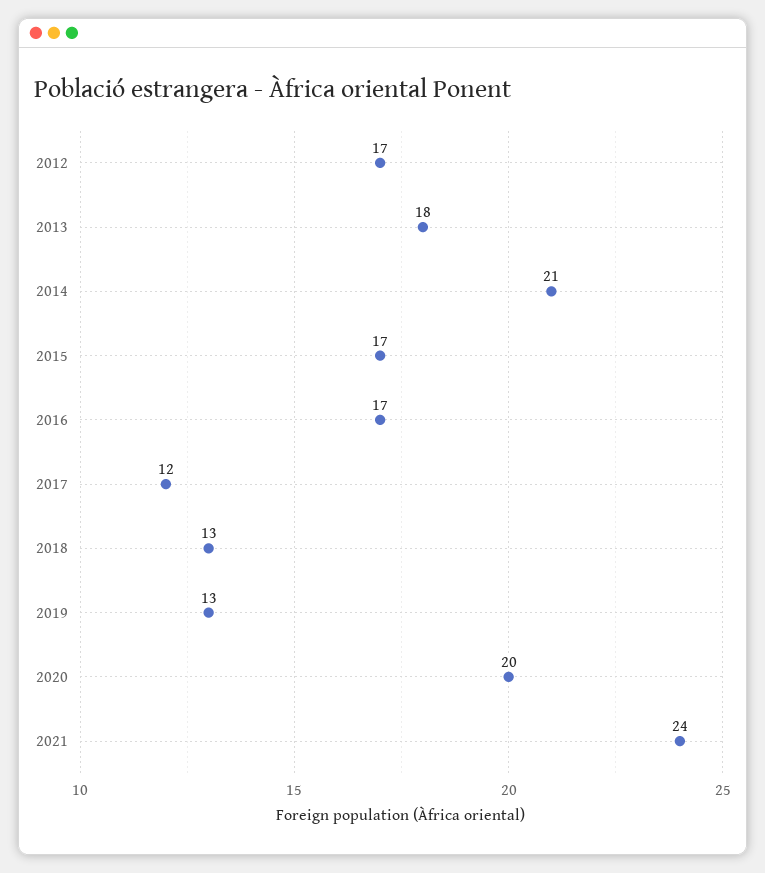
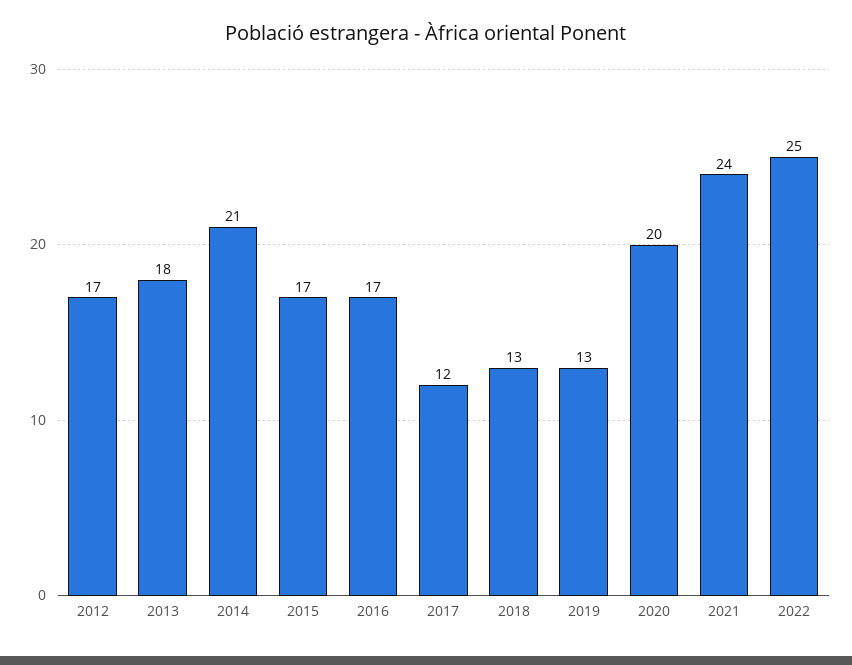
2022: none -> 25

